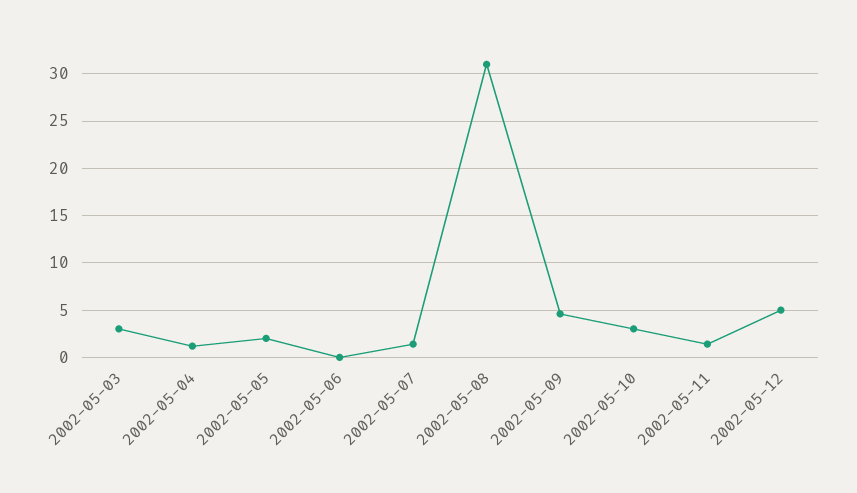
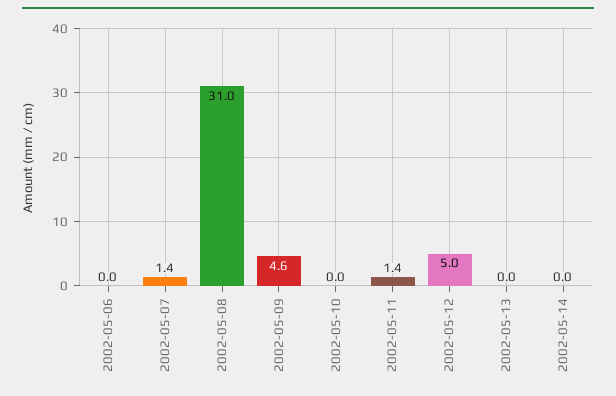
2002-05-03: 3 -> none
2002-05-04: 1 -> none
2002-05-05: 2 -> none
2002-05-10: 3 -> 0
2002-05-13: none -> 0
2002-05-14: none -> 0

